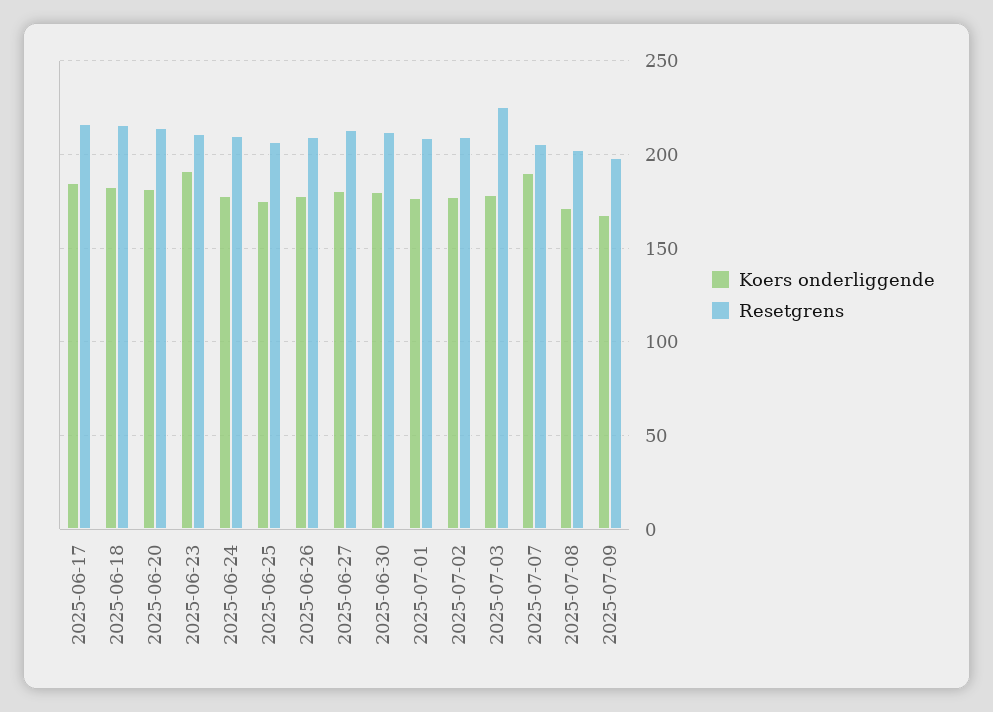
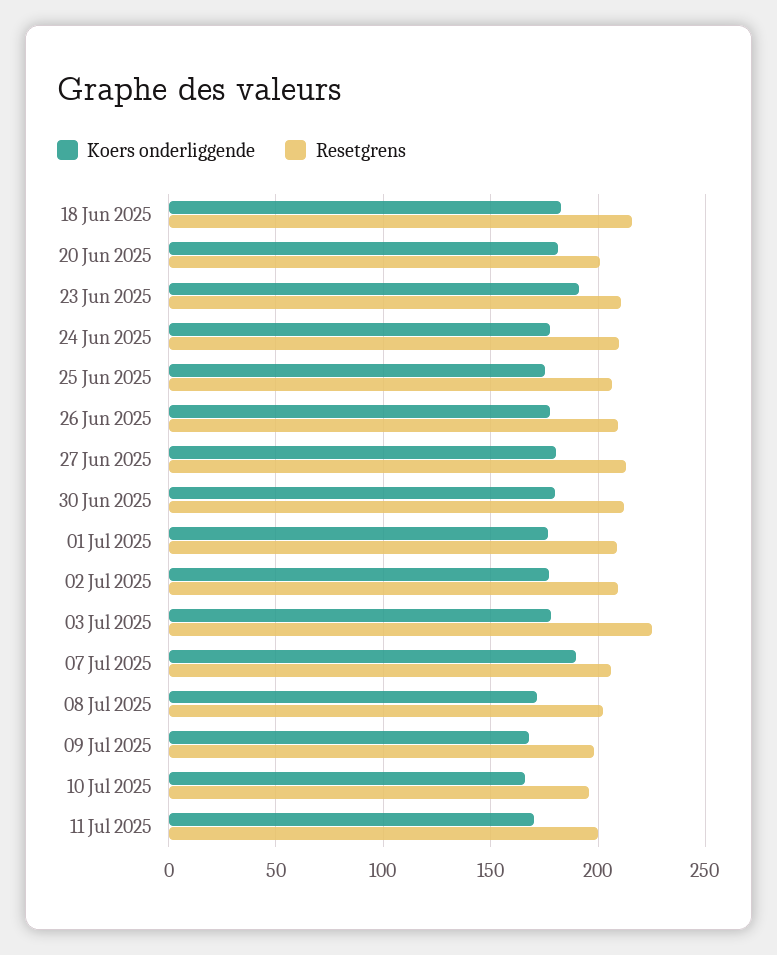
Koers onderliggende, 2025-06-17: 185 -> none
Resetgrens, 2025-06-17: 215 -> none
Resetgrens, 2025-06-20: 215 -> 200
Koers onderliggende, 10 Jul 2025: none -> 165
Resetgrens, 10 Jul 2025: none -> 195
Koers onderliggende, 11 Jul 2025: none -> 170
Resetgrens, 11 Jul 2025: none -> 200

